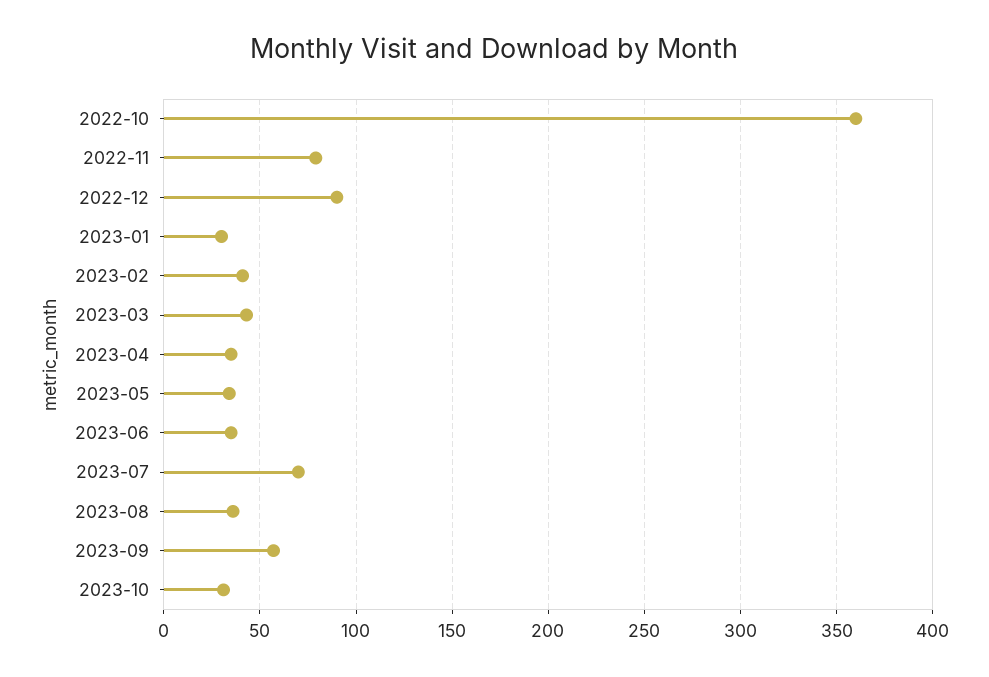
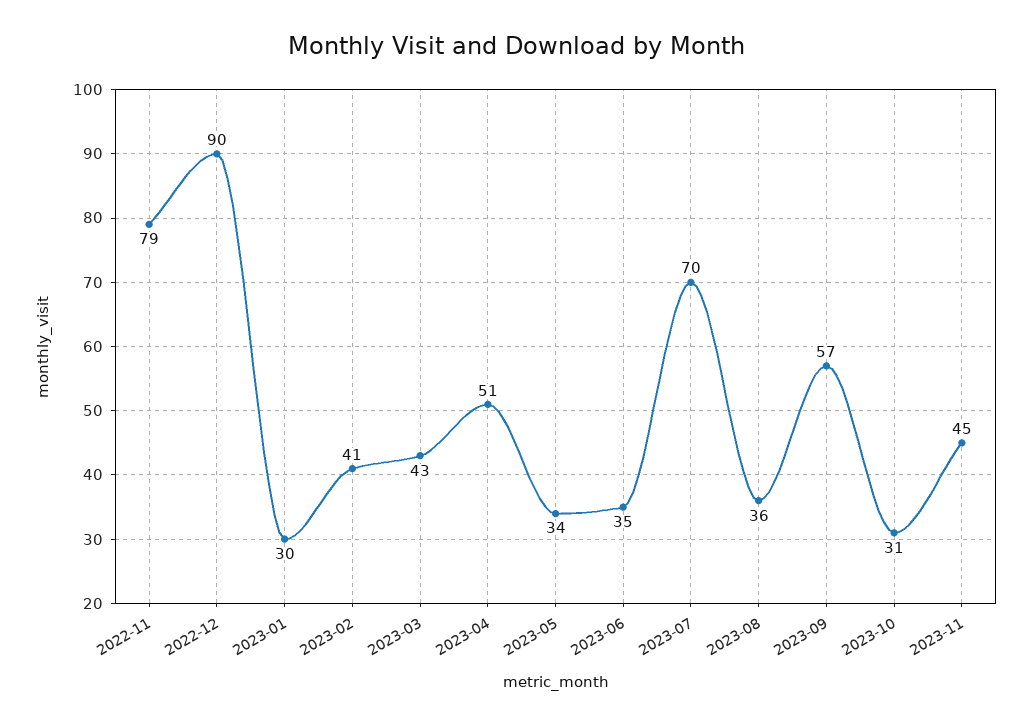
2022-10: 360 -> none
2023-04: 35 -> 51
2023-11: none -> 45

